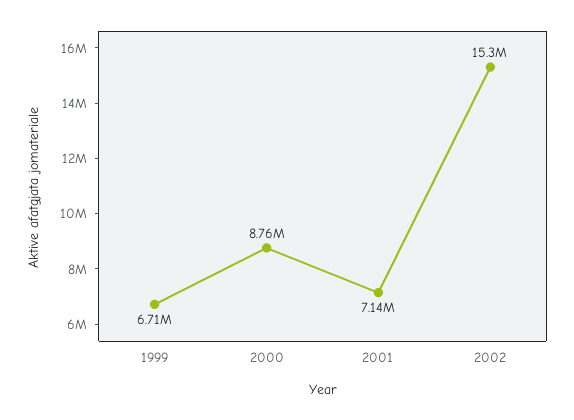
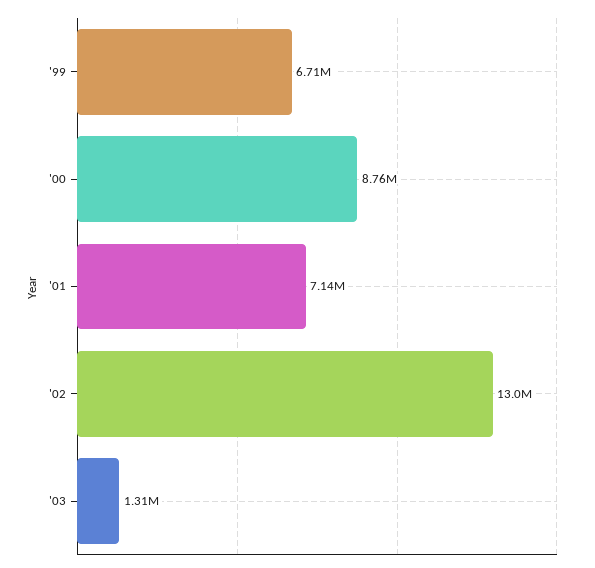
2002: 15300000 -> 13000000
'03: none -> 1310000

